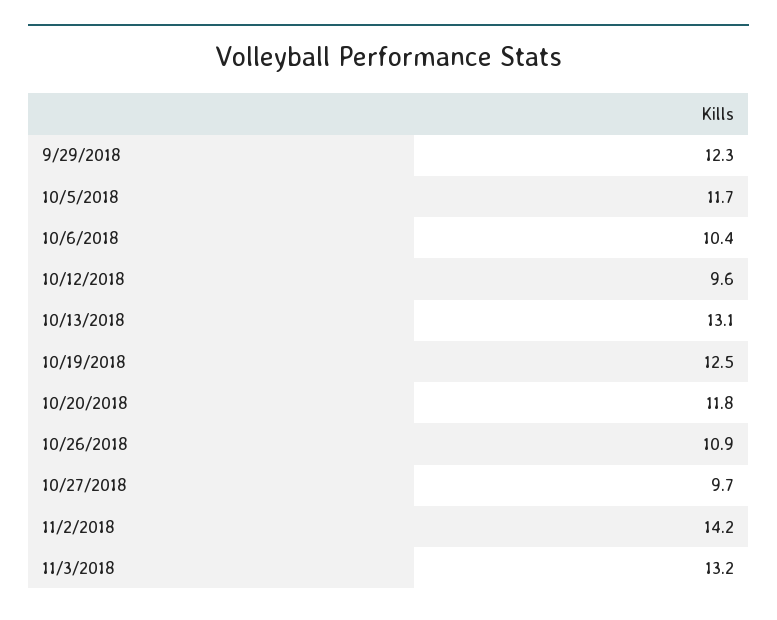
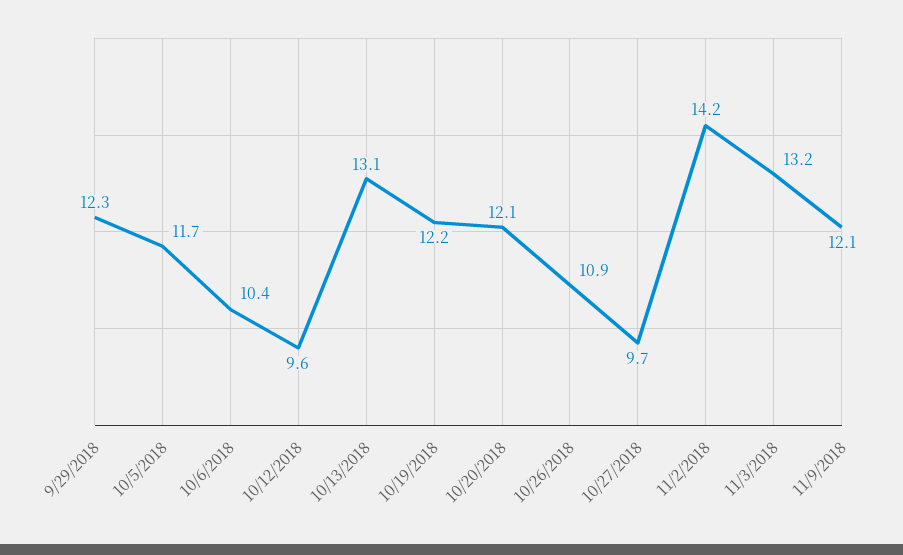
10/19/2018: 12.5 -> 12.2
10/20/2018: 11.8 -> 12.1
11/9/2018: none -> 12.1

